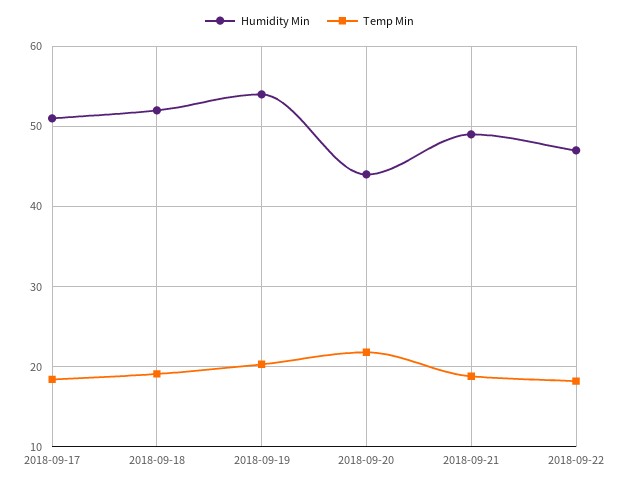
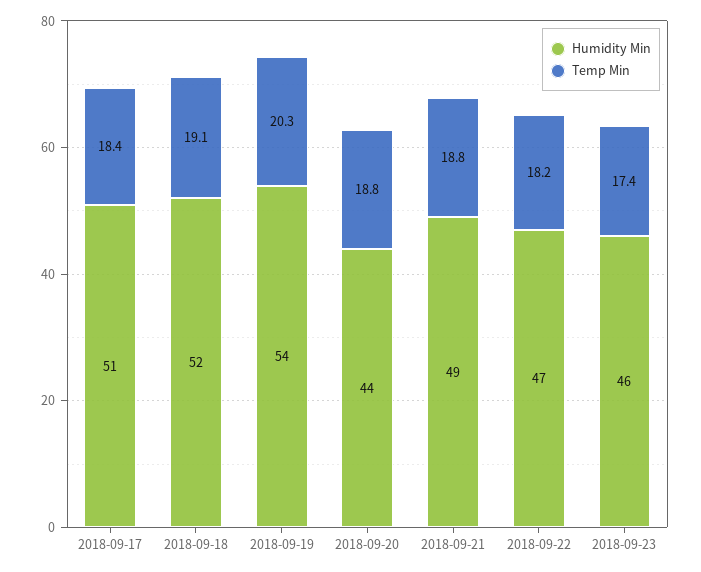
Temp Min, 2018-09-20: 22 -> 18.8
Humidity Min, 2018-09-23: none -> 46
Temp Min, 2018-09-23: none -> 17.4

